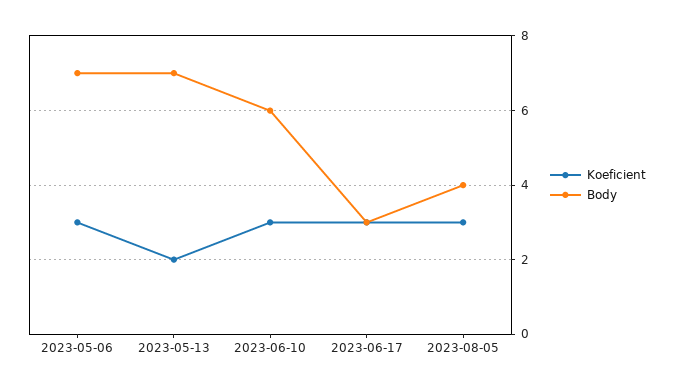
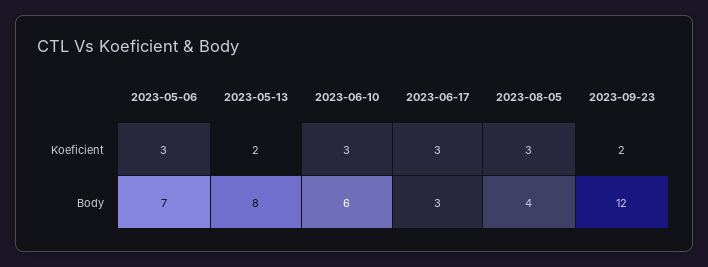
Body, 2023-05-13: 7 -> 8
Koeficient, 2023-09-23: none -> 2
Body, 2023-09-23: none -> 12

